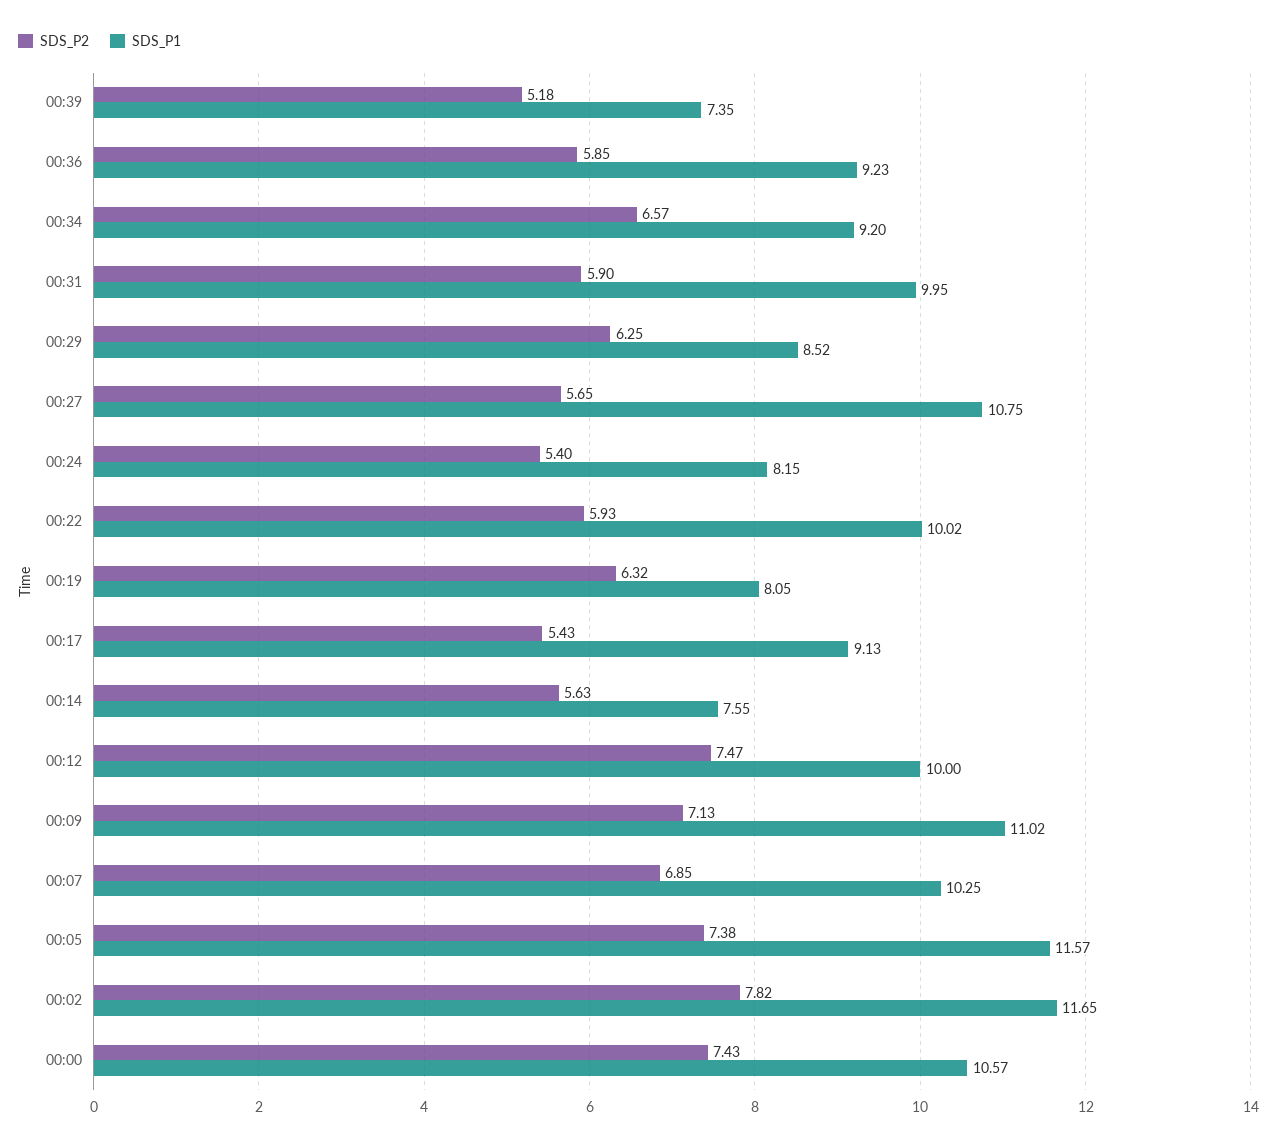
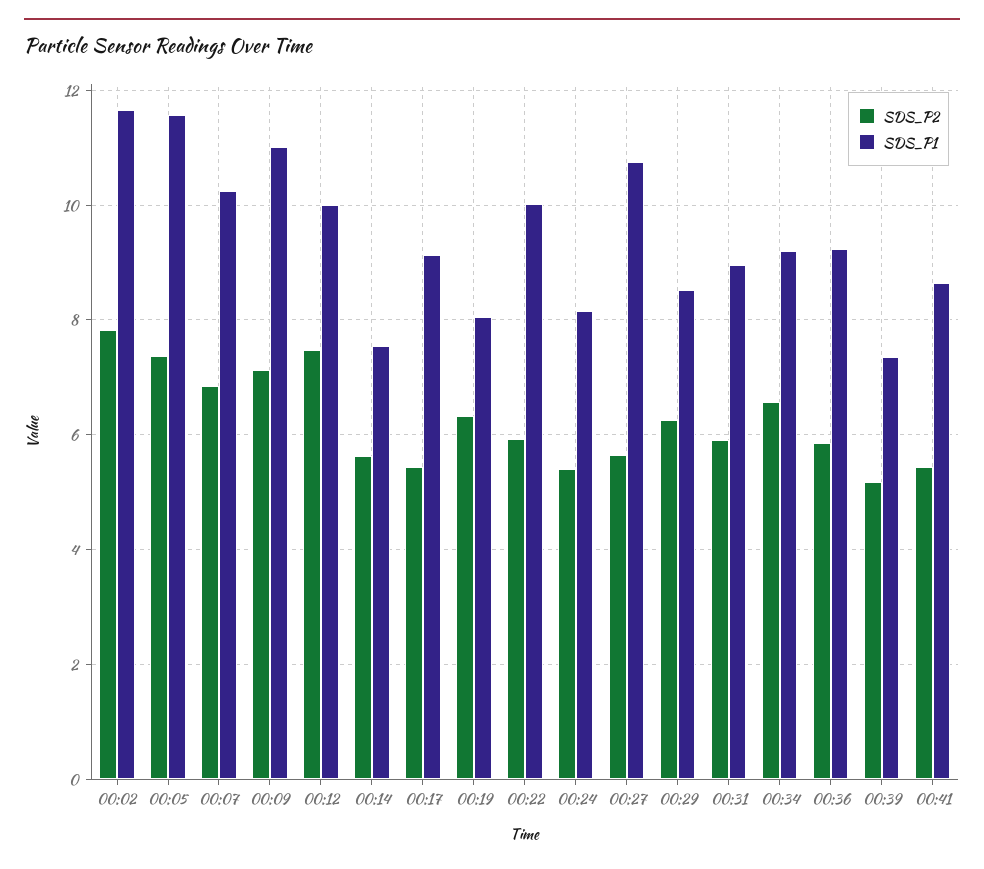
SDS_P1, 00:31: 9.95 -> 9
SDS_P2, 00:00: 7.43 -> none
SDS_P1, 00:00: 10.57 -> none
SDS_P2, 00:41: none -> 5.4
SDS_P1, 00:41: none -> 8.6

